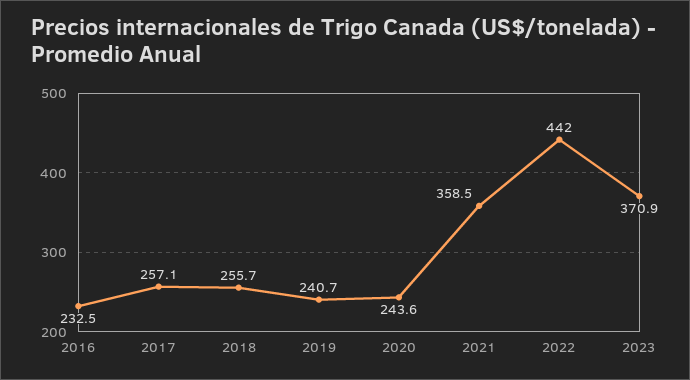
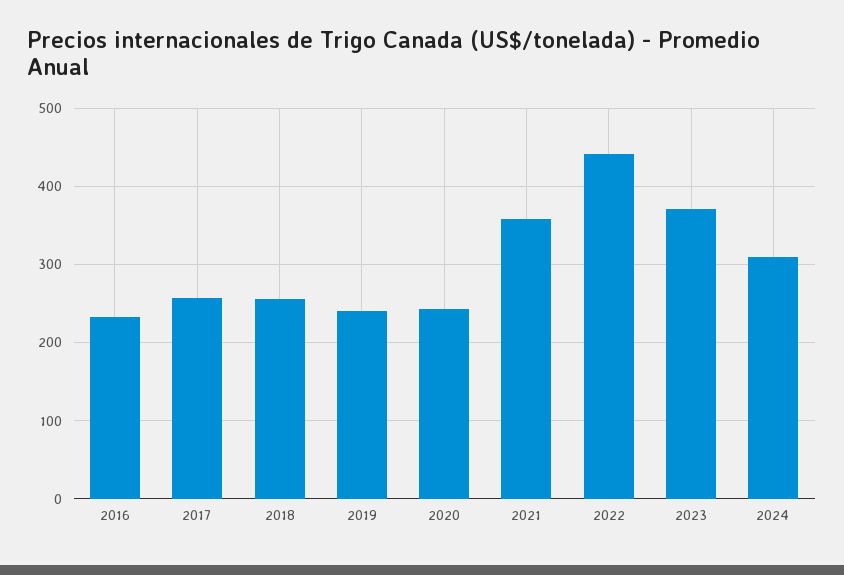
2024: none -> 310

